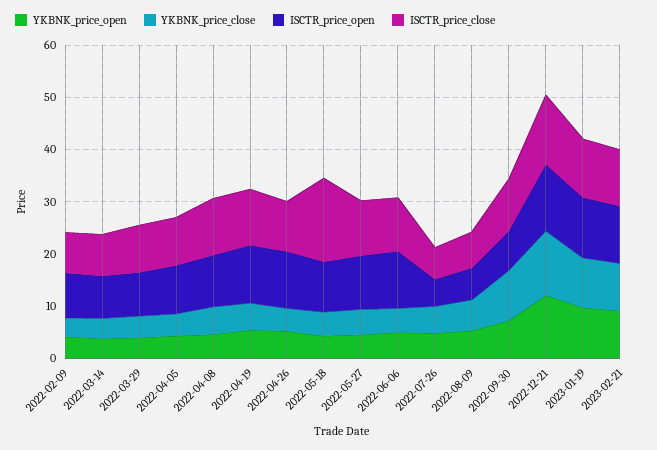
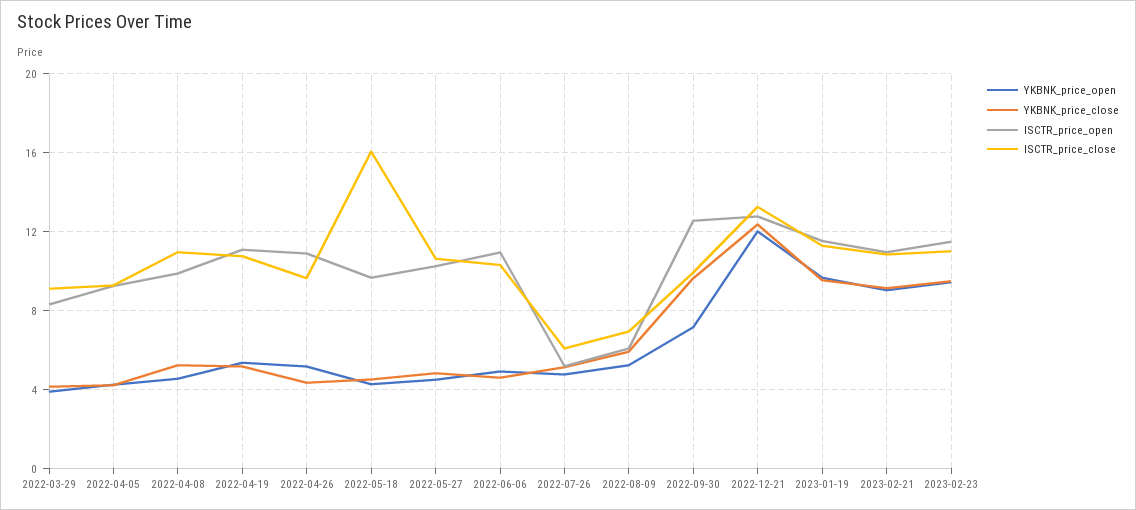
YKBNK_price_open, 2022-02-09: 4 -> none
YKBNK_price_close, 2022-02-09: 4 -> none
ISCTR_price_open, 2022-02-09: 8 -> none
ISCTR_price_close, 2022-02-09: 8 -> none
YKBNK_price_open, 2022-03-14: 4 -> none
YKBNK_price_close, 2022-03-14: 4 -> none
ISCTR_price_open, 2022-03-14: 8 -> none
ISCTR_price_close, 2022-03-14: 8 -> none
ISCTR_price_open, 2022-09-30: 8 -> 12.5
YKBNK_price_open, 2023-02-23: none -> 9.5
YKBNK_price_close, 2023-02-23: none -> 9.5
ISCTR_price_open, 2023-02-23: none -> 11.5
ISCTR_price_close, 2023-02-23: none -> 11

